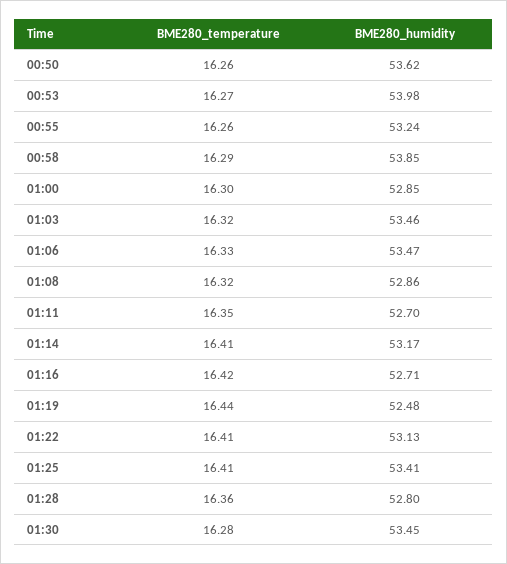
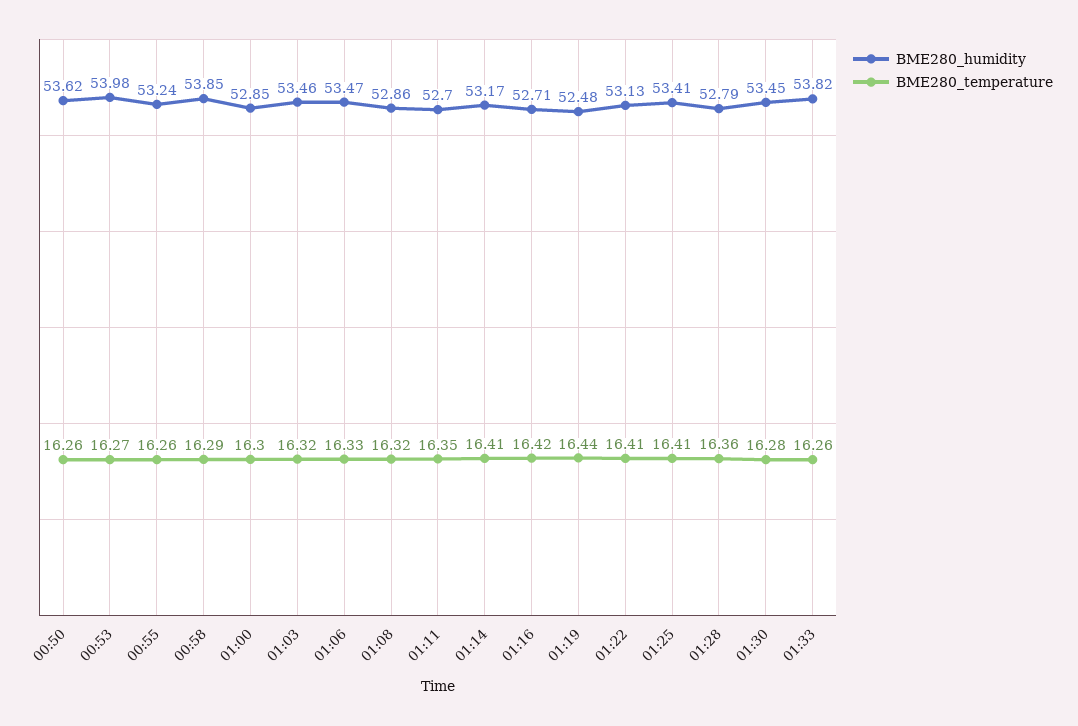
BME280_humidity, 01:28: 52.8 -> 52.79
BME280_humidity, 01:33: none -> 53.82
BME280_temperature, 01:33: none -> 16.26

